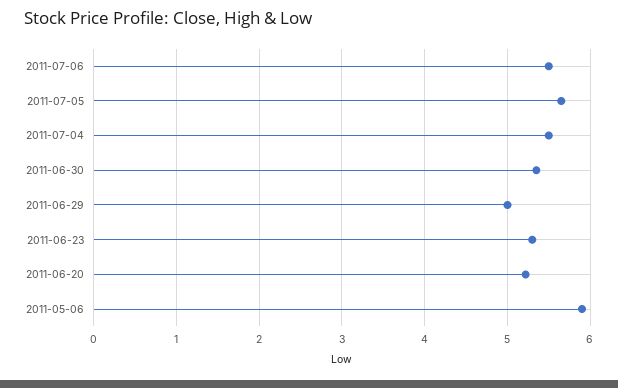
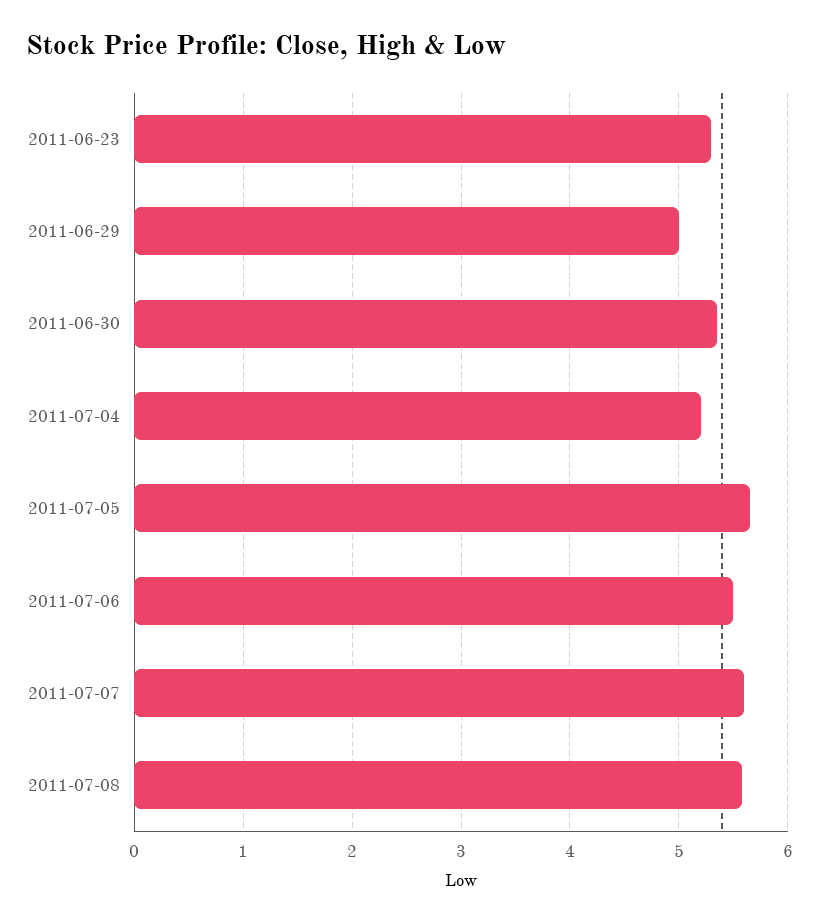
2011-07-04: 5.5 -> 5.2
2011-06-20: 5.2 -> none
2011-05-06: 5.9 -> none
2011-07-07: none -> 5.6
2011-07-08: none -> 5.6

